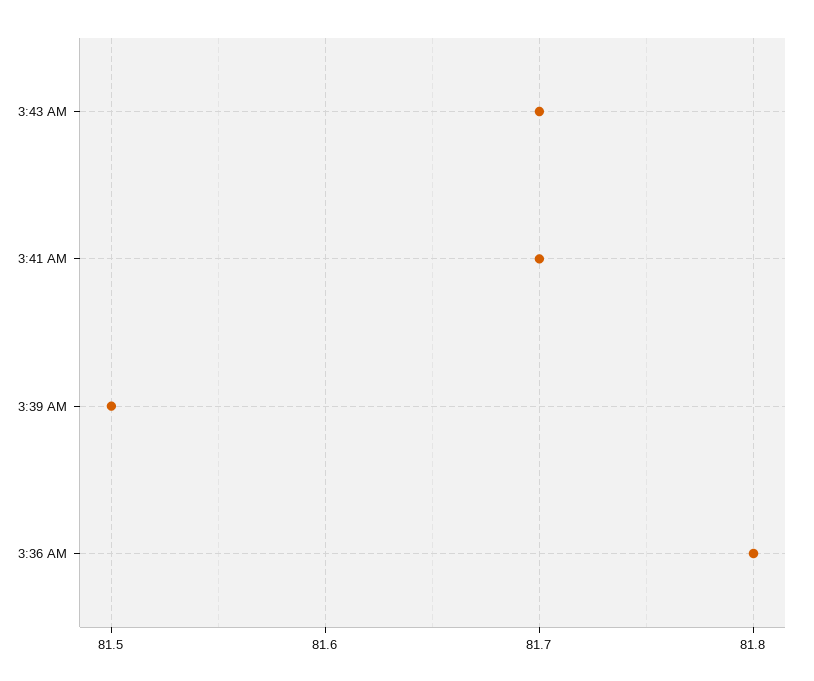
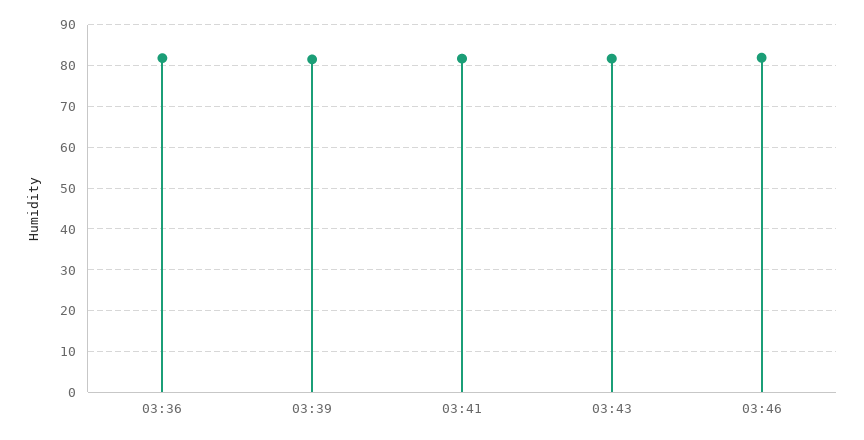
03:46: none -> 82

